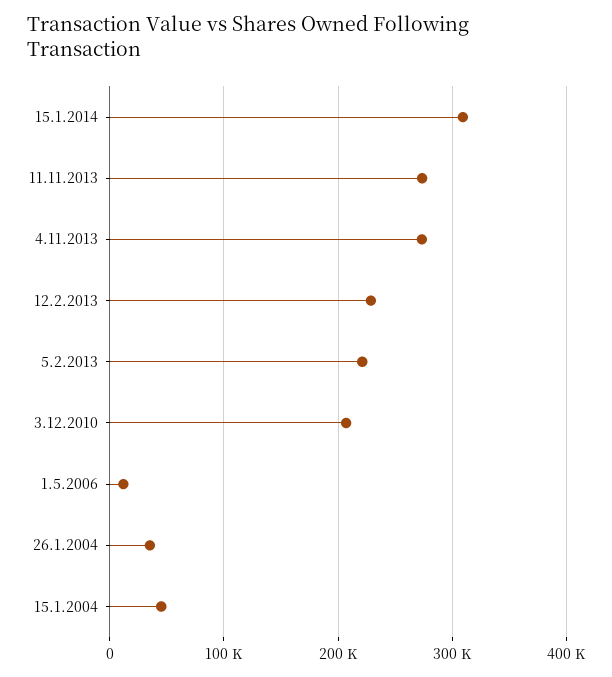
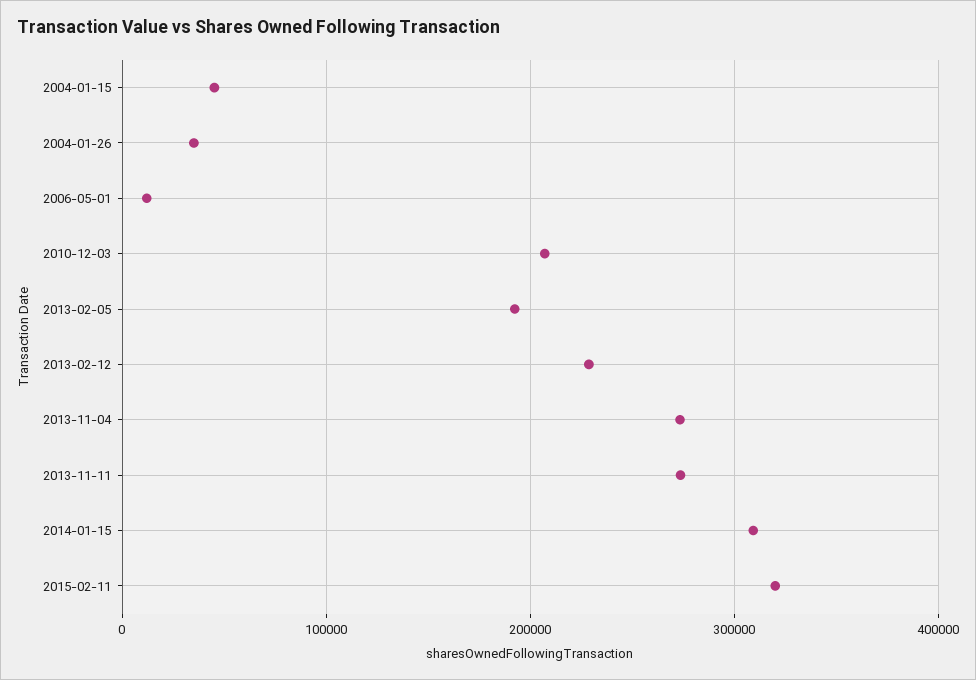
5.2.2013: 220000 -> 190000
2015-02-11: none -> 320000

